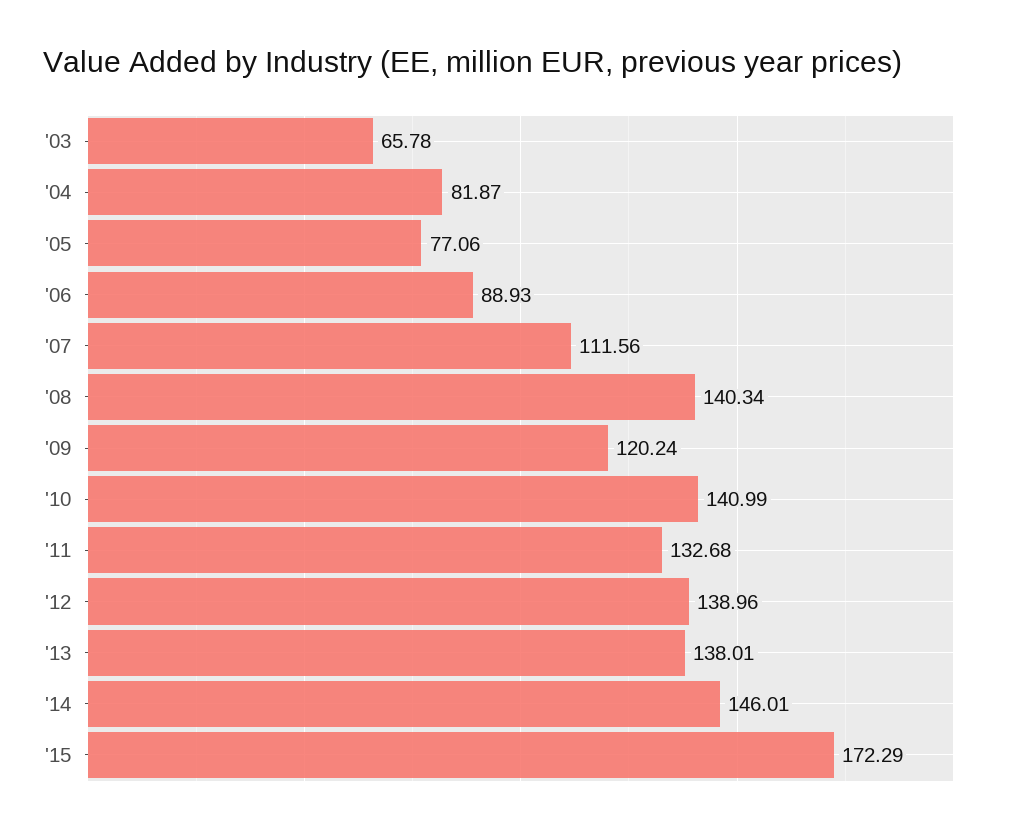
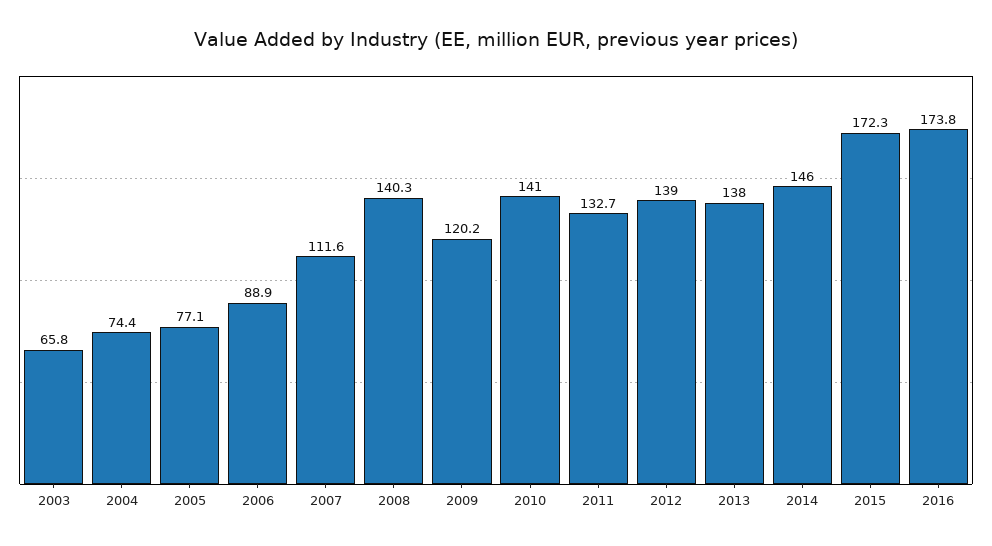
'04: 81.87 -> 74.4
2016: none -> 173.8

